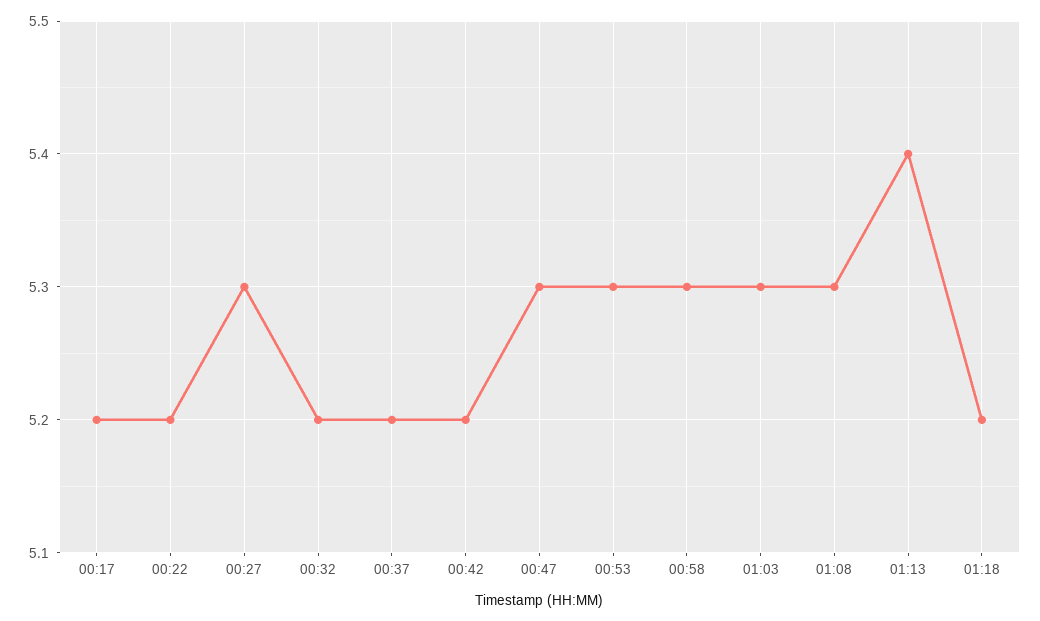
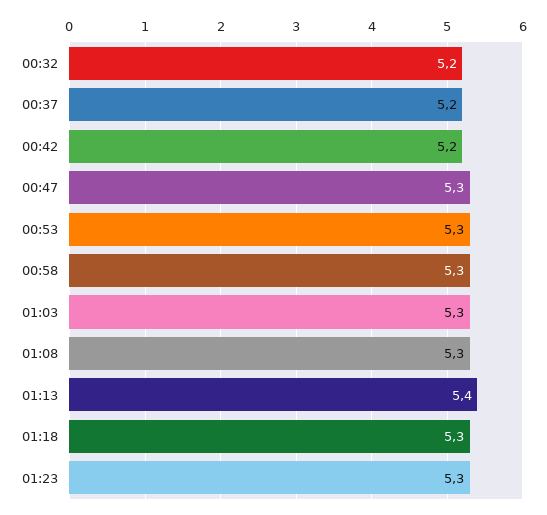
00:17: 5.2 -> none
00:22: 5.2 -> none
00:27: 5.3 -> none
01:18: 5.2 -> 5.3
01:23: none -> 5.3

